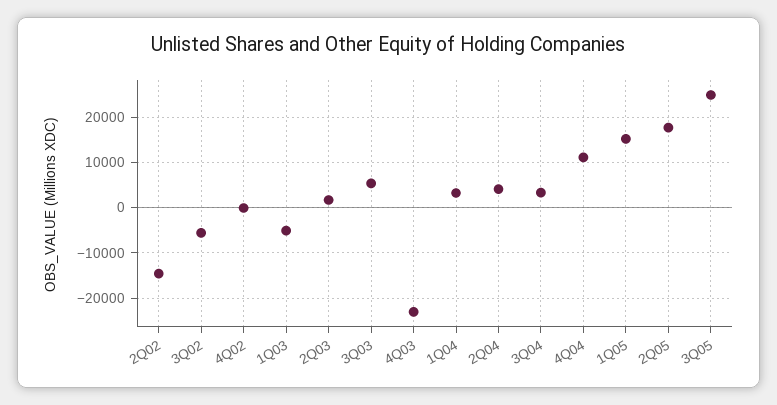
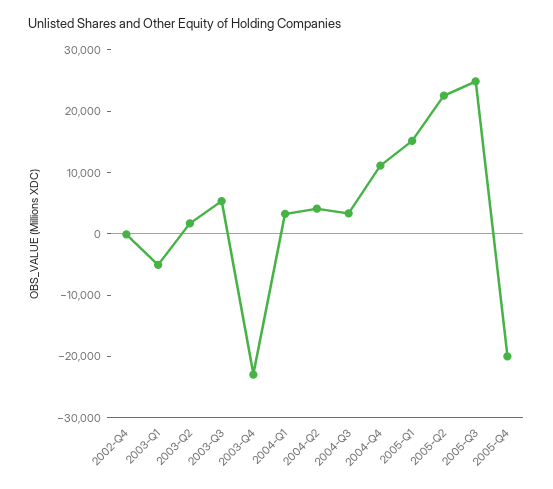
2Q02: -14000 -> none
3Q02: -6000 -> none
2Q05: 18000 -> 22000
2005-Q4: none -> -20000

